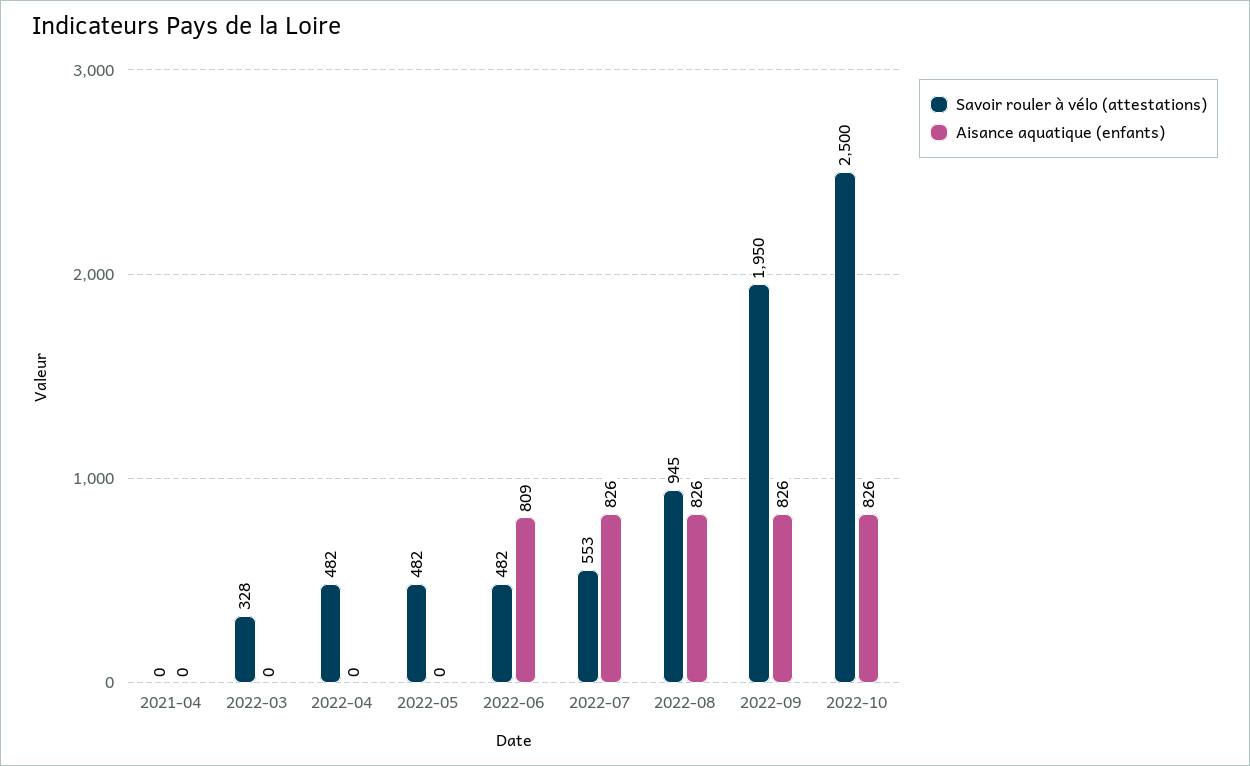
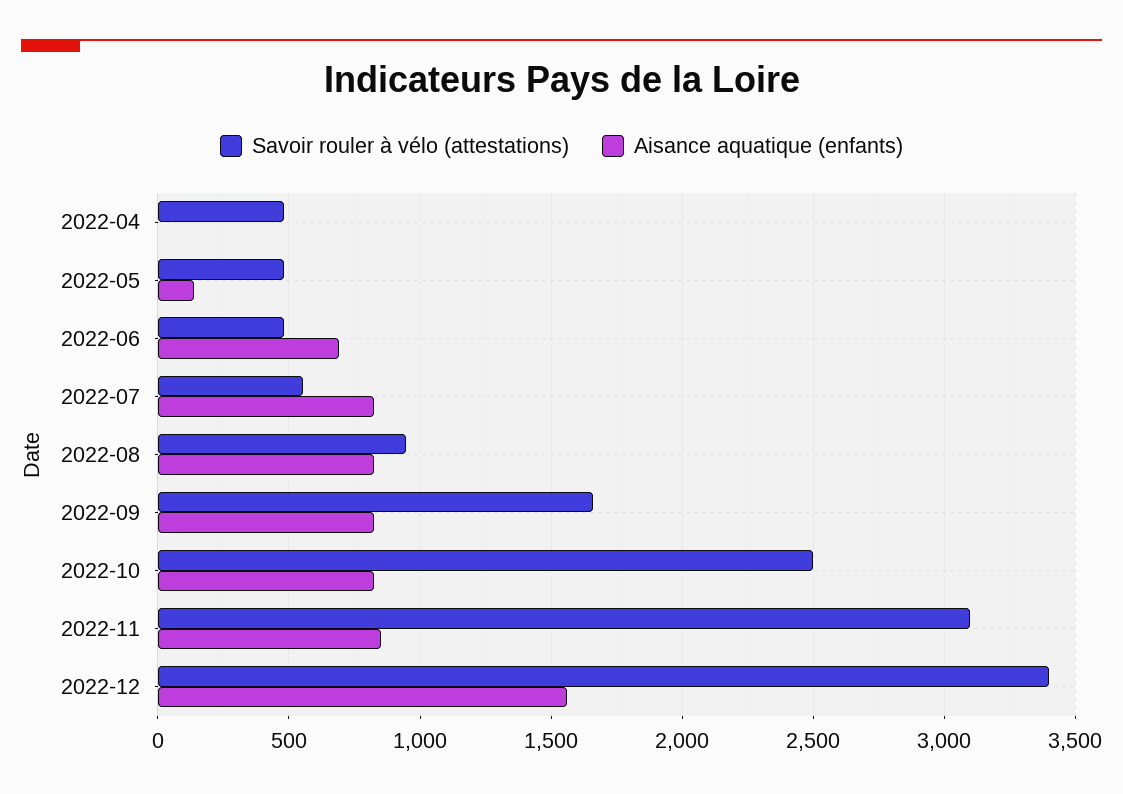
Savoir rouler à vélo (attestations), 2021-04: 0 -> none
Aisance aquatique (enfants), 2021-04: 0 -> none
Savoir rouler à vélo (attestations), 2022-03: 328 -> none
Aisance aquatique (enfants), 2022-03: 0 -> none
Aisance aquatique (enfants), 2022-05: 0 -> 150
Aisance aquatique (enfants), 2022-06: 809 -> 700
Savoir rouler à vélo (attestations), 2022-09: 1950 -> 1650
Savoir rouler à vélo (attestations), 2022-11: none -> 3100
Aisance aquatique (enfants), 2022-11: none -> 850
Savoir rouler à vélo (attestations), 2022-12: none -> 3400
Aisance aquatique (enfants), 2022-12: none -> 1550

